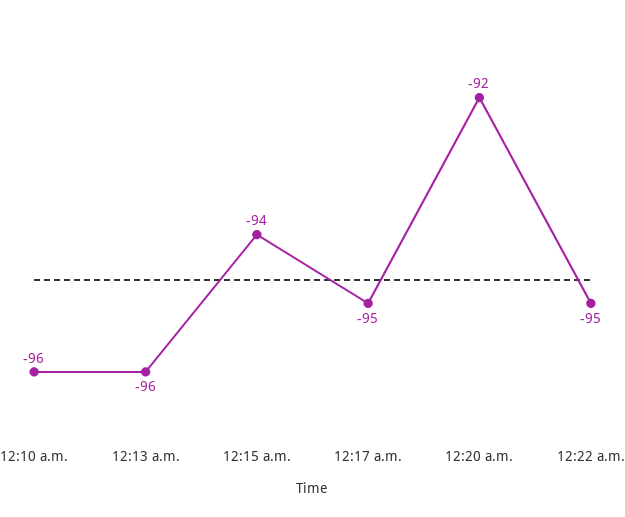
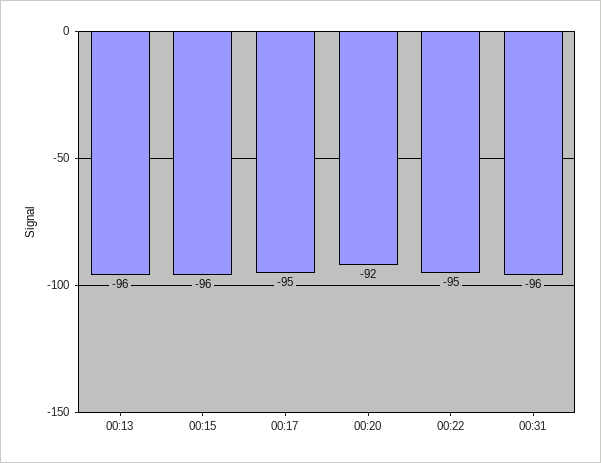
12:10 a.m.: -96 -> none
12:15 a.m.: -94 -> -96
00:31: none -> -96

